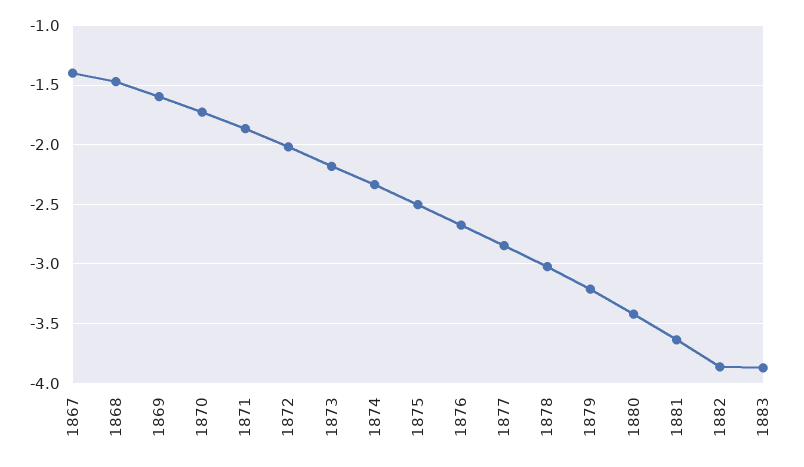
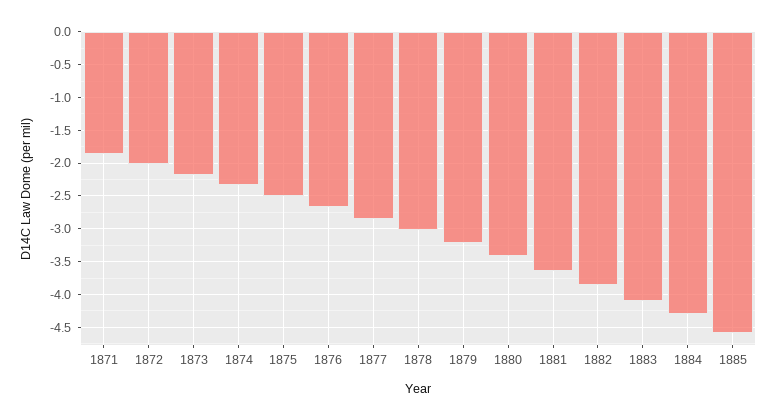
1867: -1.4 -> none
1868: -1.5 -> none
1869: -1.6 -> none
1870: -1.7 -> none
1883: -3.9 -> -4.1
1884: none -> -4.3
1885: none -> -4.6

